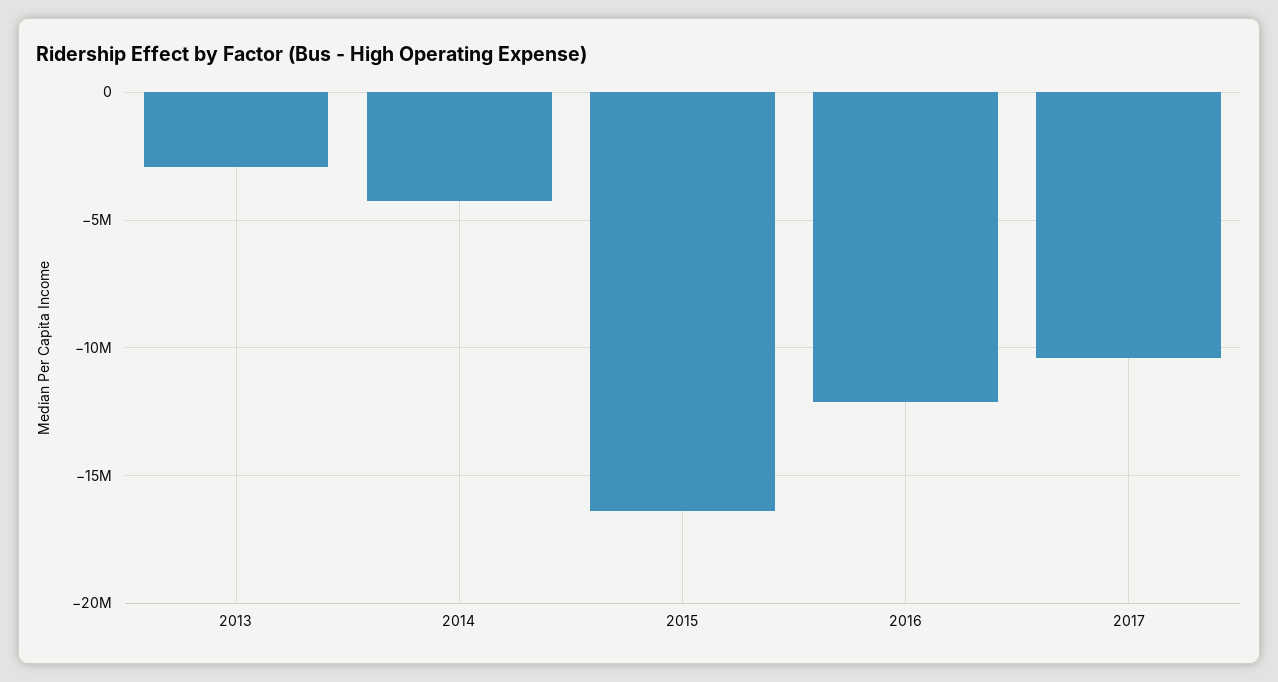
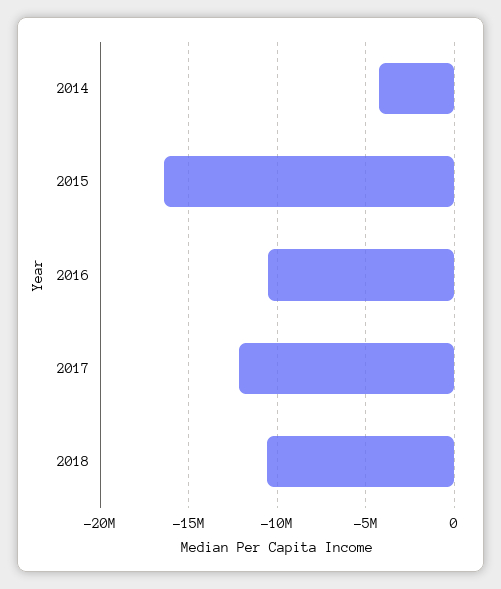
2013: -3000000 -> none
2016: -12000000 -> -10500000
2017: -10500000 -> -12000000
2018: none -> -10500000

